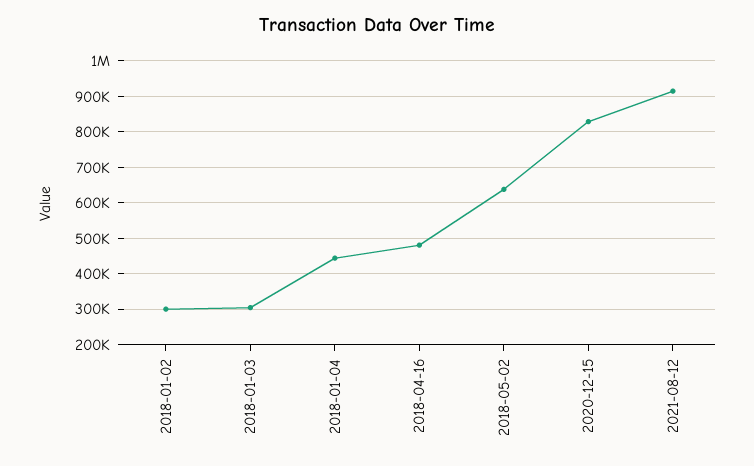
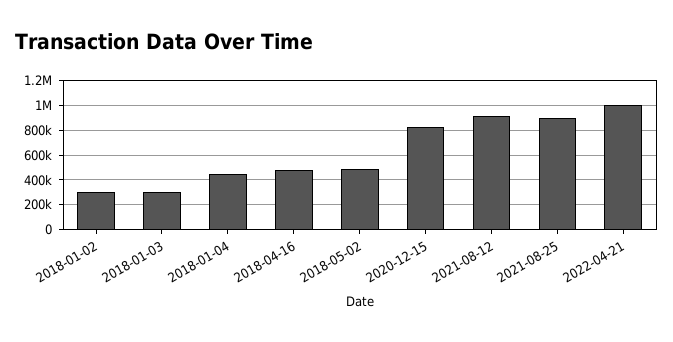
2018-05-02: 640000 -> 500000
2021-08-25: none -> 900000
2022-04-21: none -> 1000000

